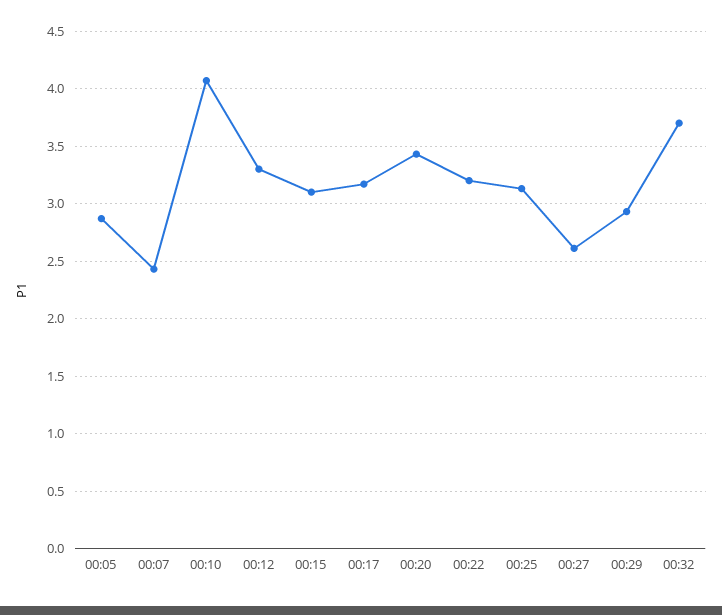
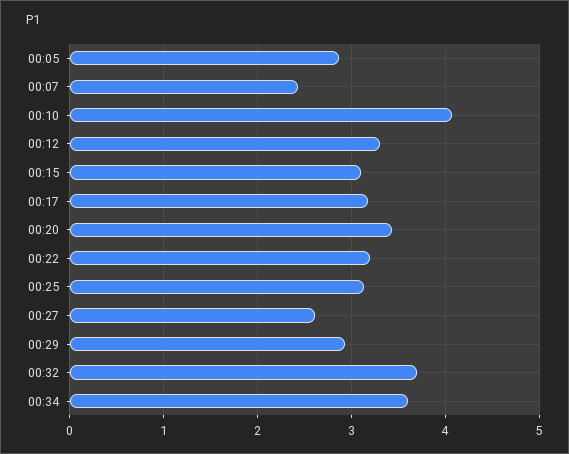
00:34: none -> 3.6

